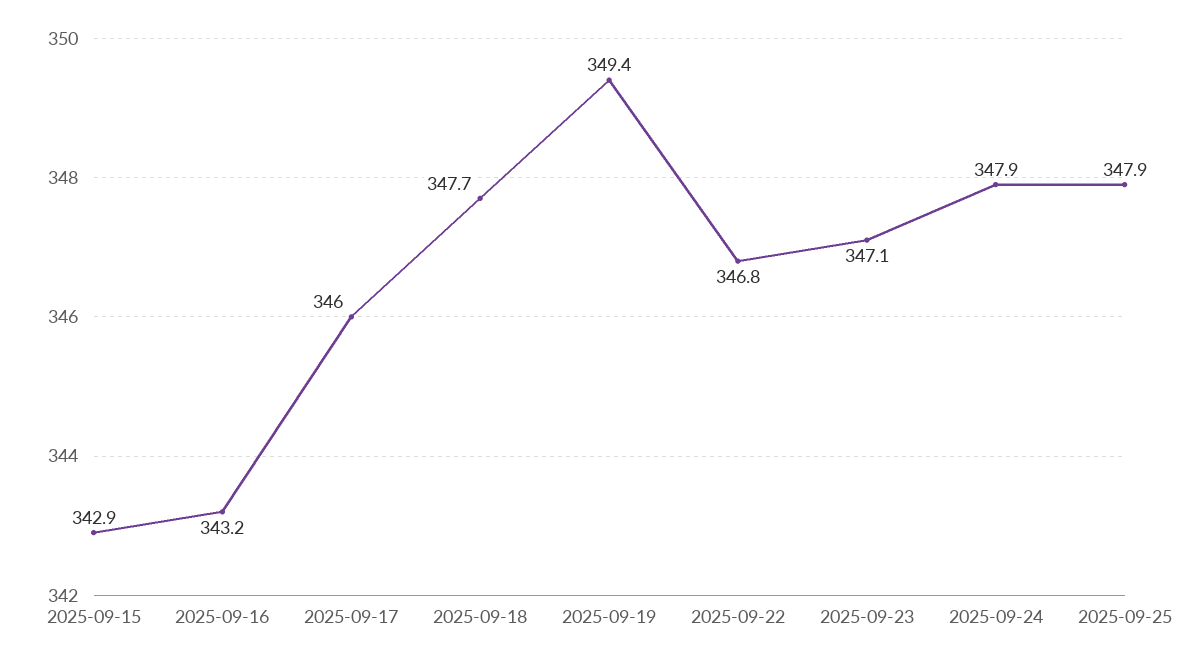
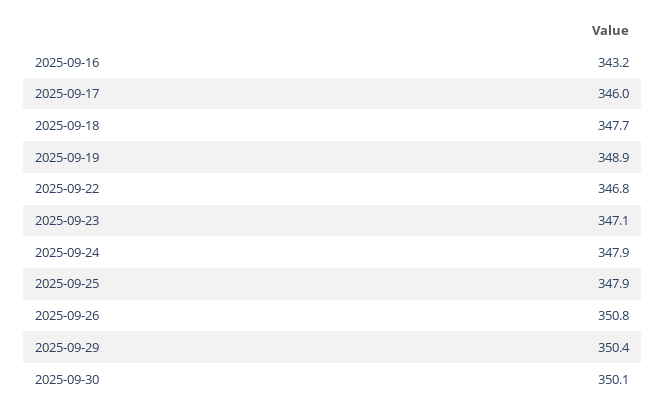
2025-09-15: 342.9 -> none
2025-09-19: 349.4 -> 348.9
2025-09-26: none -> 350.8
2025-09-29: none -> 350.4
2025-09-30: none -> 350.1

